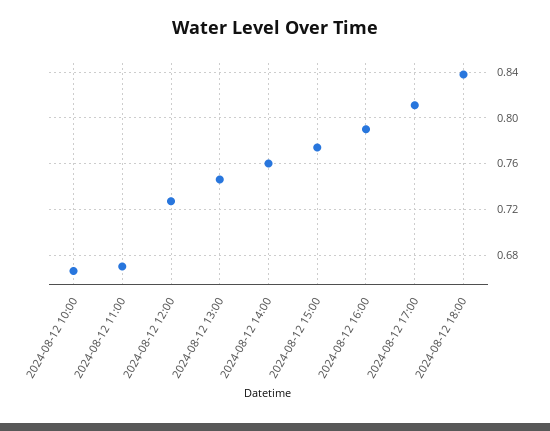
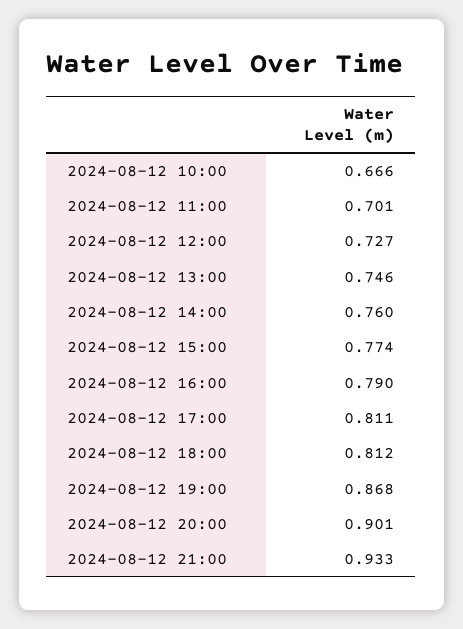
2024-08-12 11:00: 0.67 -> 0.701
2024-08-12 18:00: 0.84 -> 0.812
2024-08-12 19:00: none -> 0.868
2024-08-12 20:00: none -> 0.901
2024-08-12 21:00: none -> 0.933

